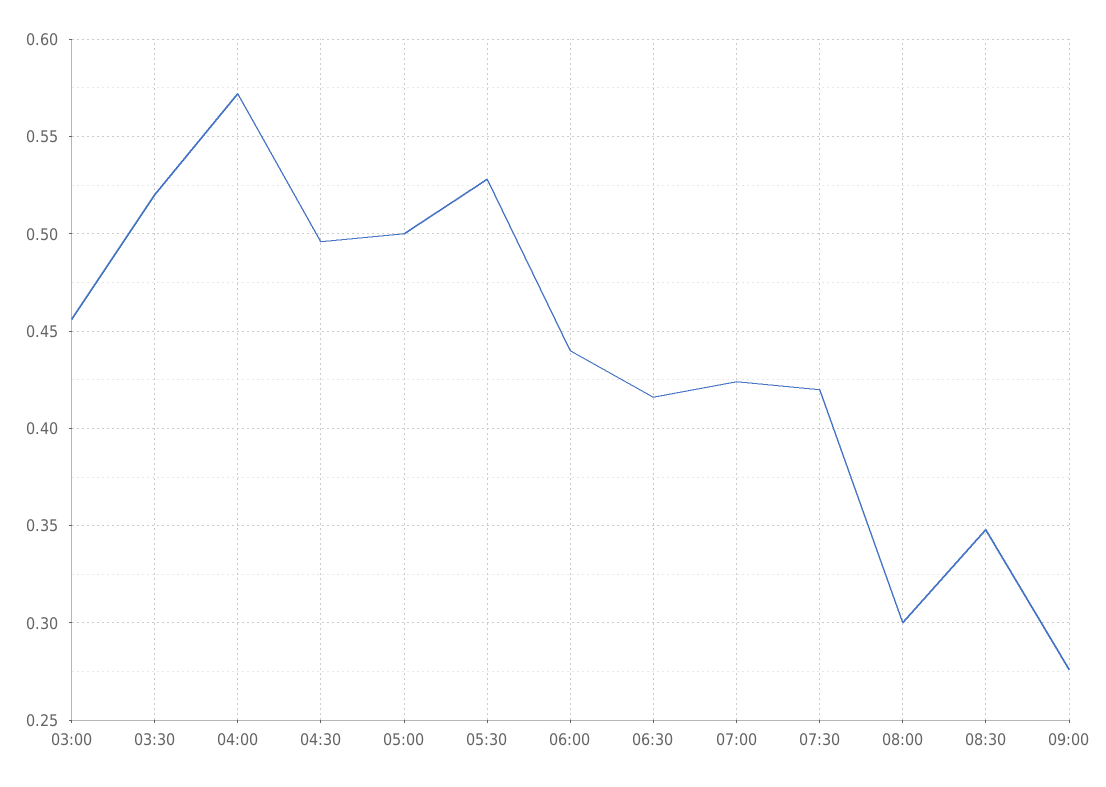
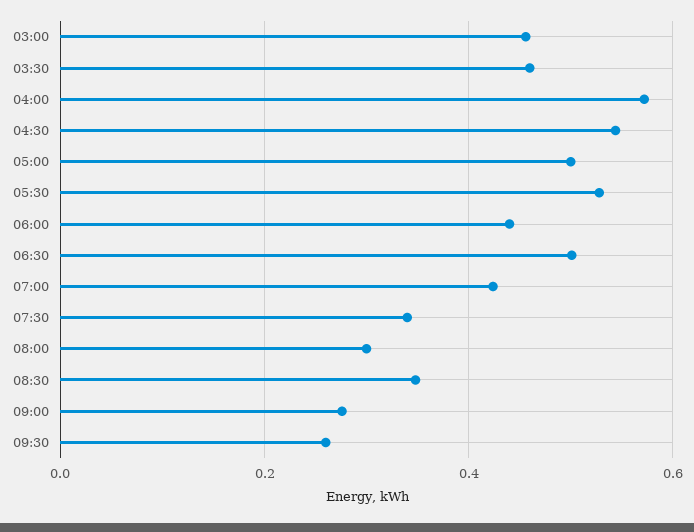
03:30: 0.52 -> 0.46
04:30: 0.495 -> 0.54
06:30: 0.415 -> 0.5
07:30: 0.42 -> 0.34
09:30: none -> 0.26

